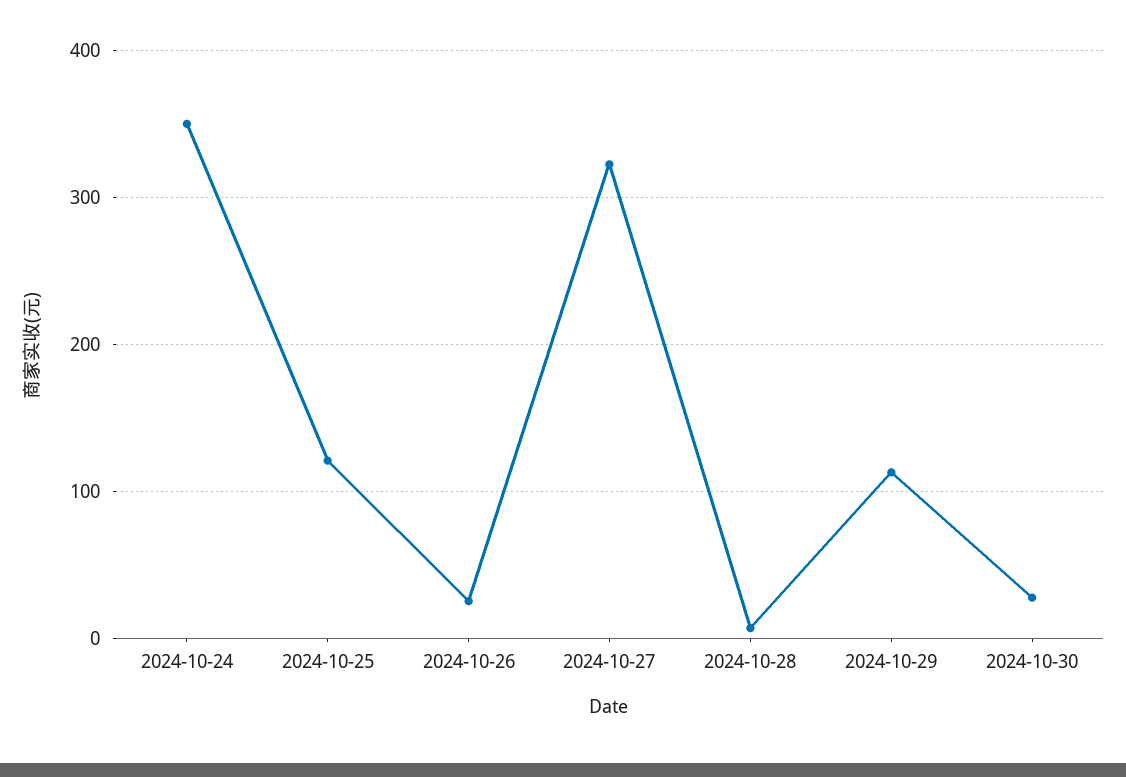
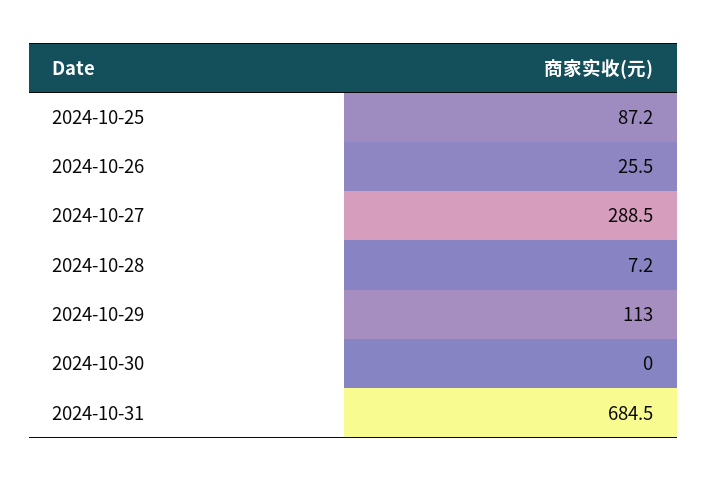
2024-10-24: 350 -> none
2024-10-25: 120 -> 87.2
2024-10-27: 320 -> 288.5
2024-10-30: 30 -> 0
2024-10-31: none -> 684.5

